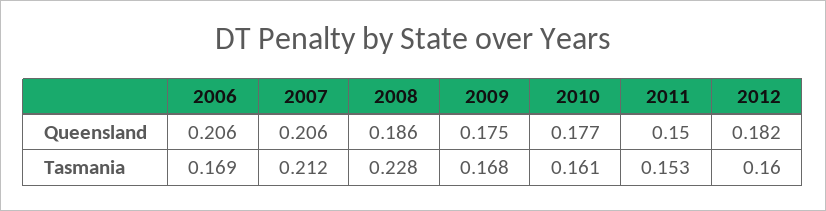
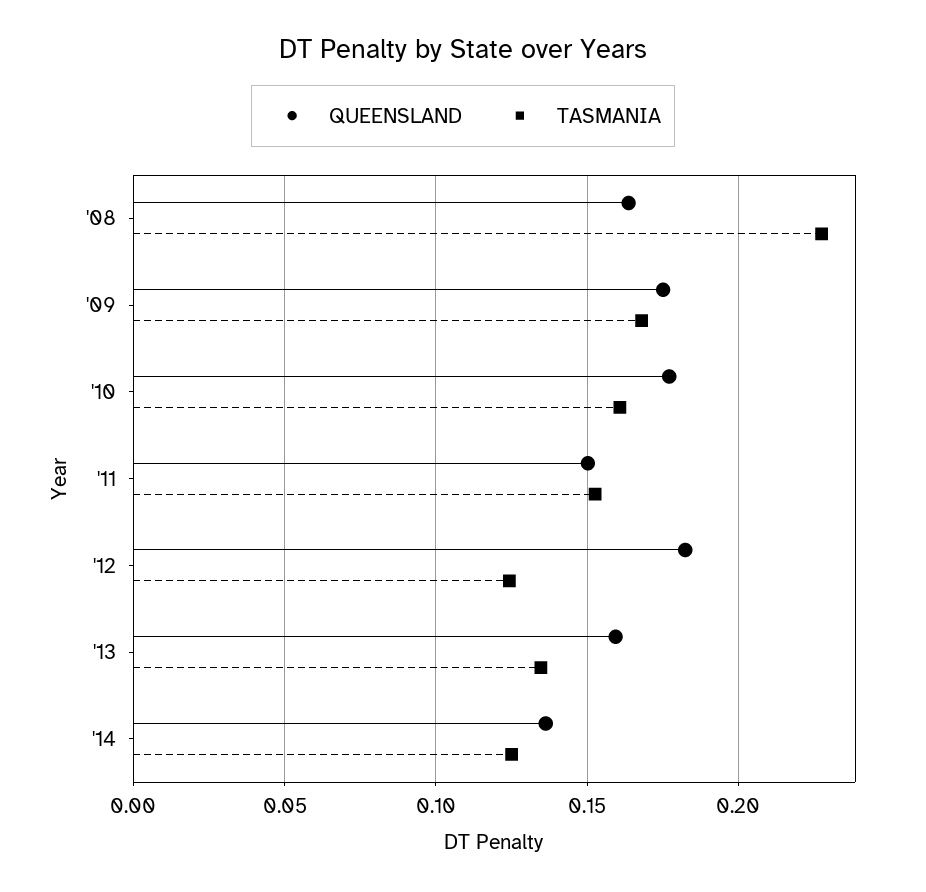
Queensland, 2006: 0.206 -> none
Queensland, 2007: 0.206 -> none
Queensland, 2008: 0.186 -> 0.165
Tasmania, 2006: 0.169 -> none
Tasmania, 2007: 0.212 -> none
Tasmania, 2012: 0.16 -> 0.125
Queensland, '13: none -> 0.16
Tasmania, '13: none -> 0.135
Queensland, '14: none -> 0.135
Tasmania, '14: none -> 0.125

